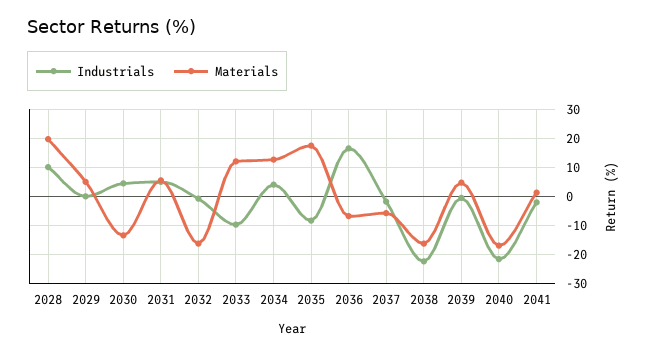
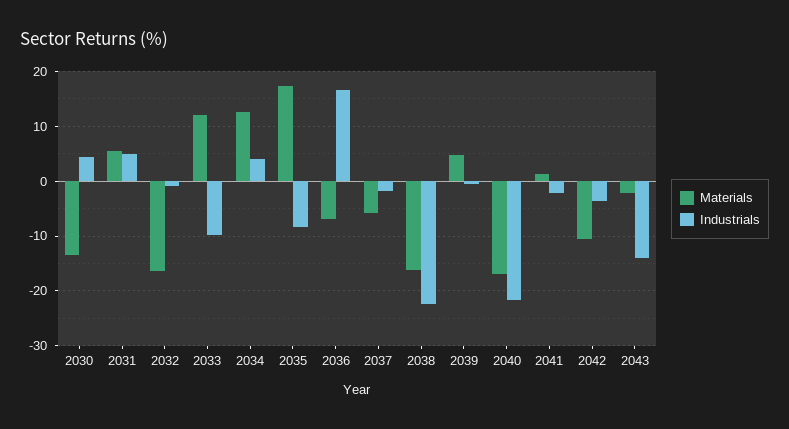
Industrials, 2028: 10 -> none
Materials, 2028: 20 -> none
Industrials, 2029: 0 -> none
Materials, 2029: 5 -> none
Materials, 2042: none -> -10
Industrials, 2042: none -> -4
Materials, 2043: none -> -2
Industrials, 2043: none -> -14

